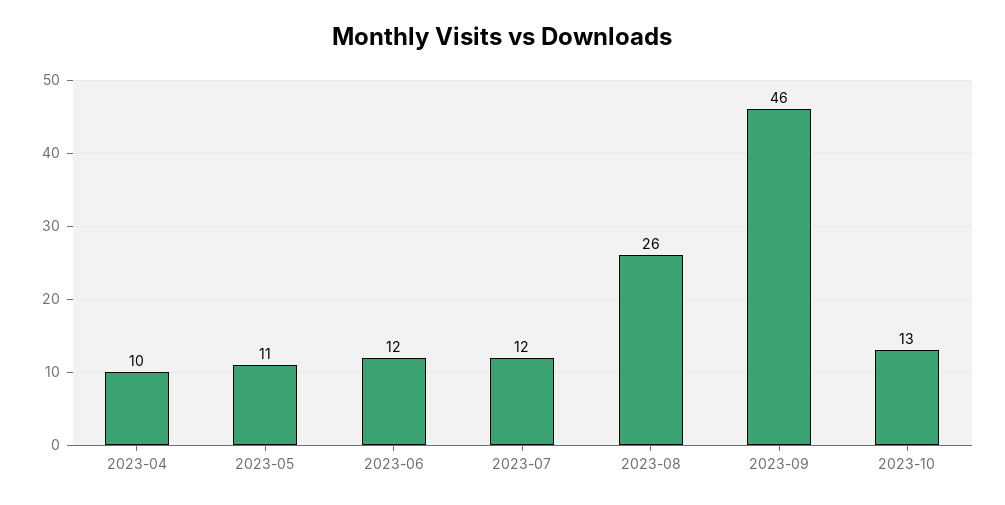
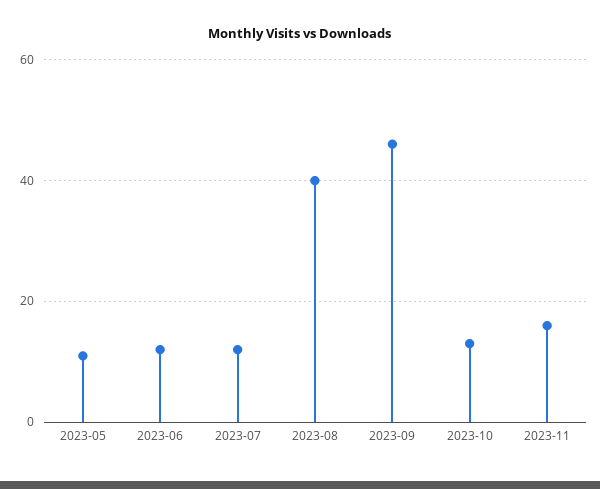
2023-04: 10 -> none
2023-08: 26 -> 40
2023-11: none -> 15

